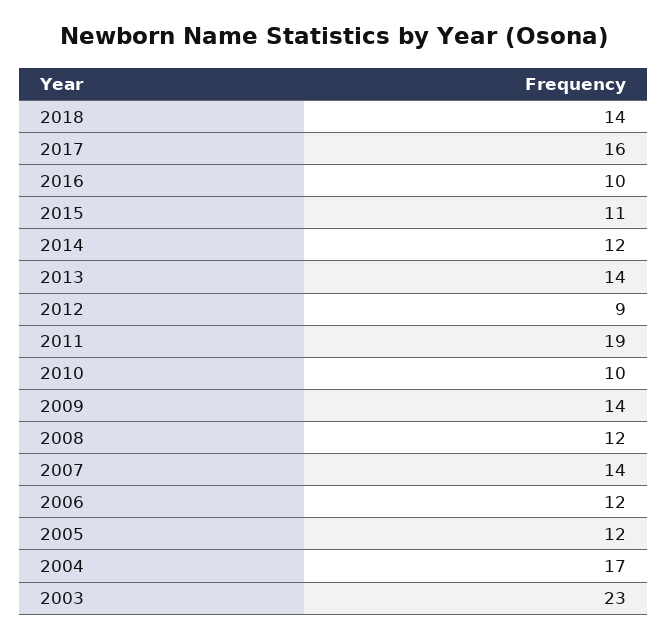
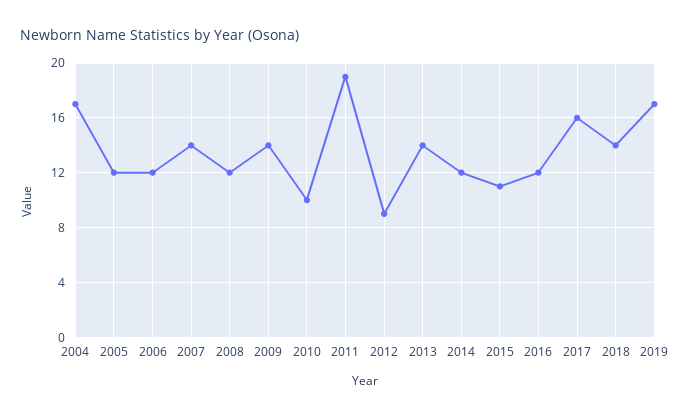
2016: 10 -> 12
2003: 23 -> none
2019: none -> 17

